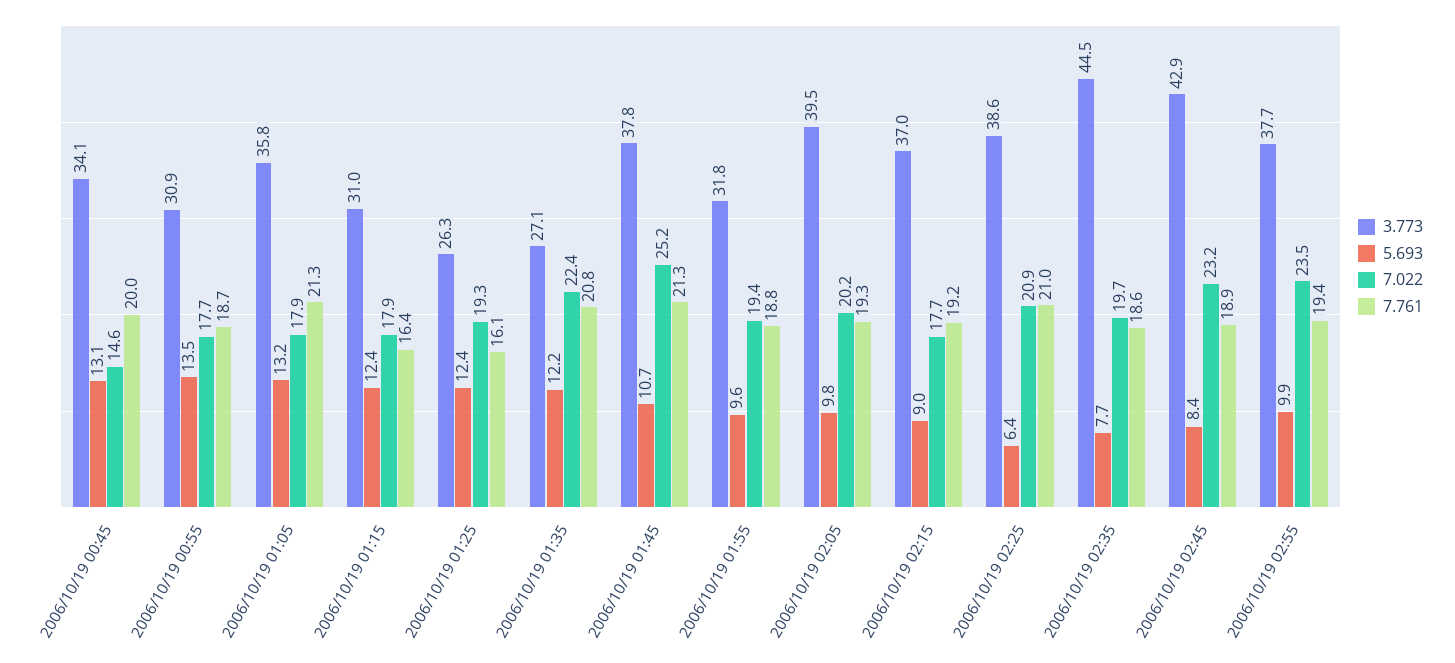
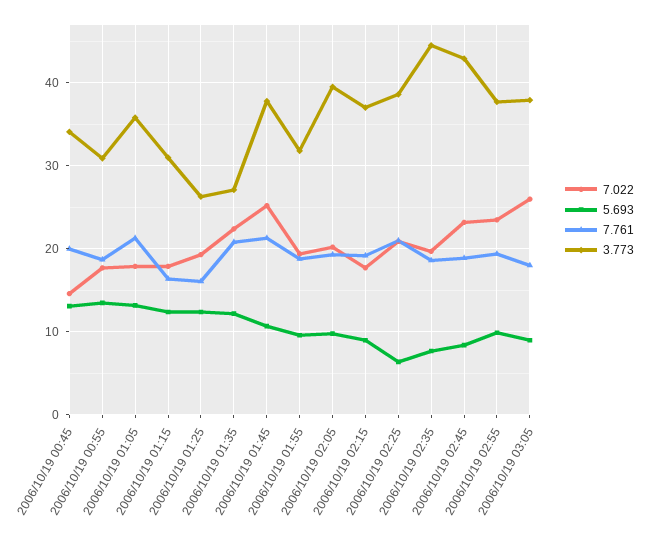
7.022, 2006/10/19 03:05: none -> 26
5.693, 2006/10/19 03:05: none -> 9
7.761, 2006/10/19 03:05: none -> 18
3.773, 2006/10/19 03:05: none -> 38

